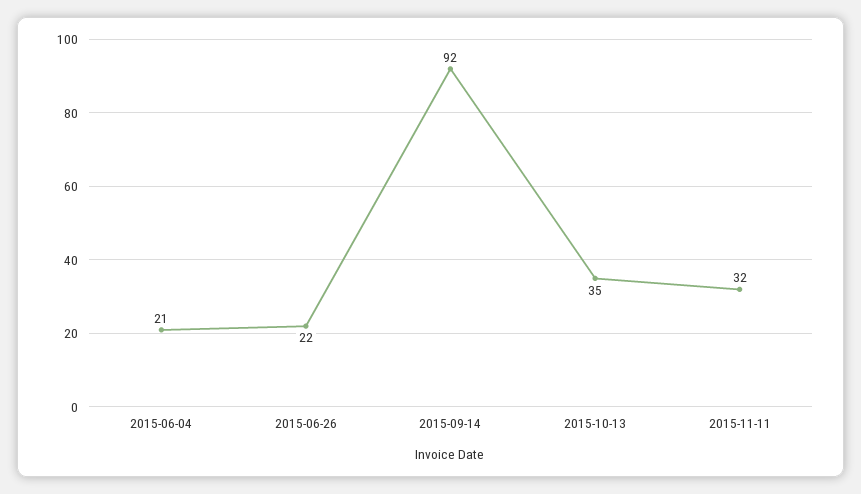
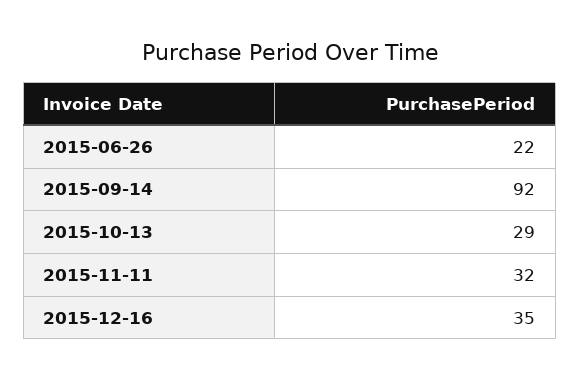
2015-06-04: 21 -> none
2015-10-13: 35 -> 29
2015-12-16: none -> 35

